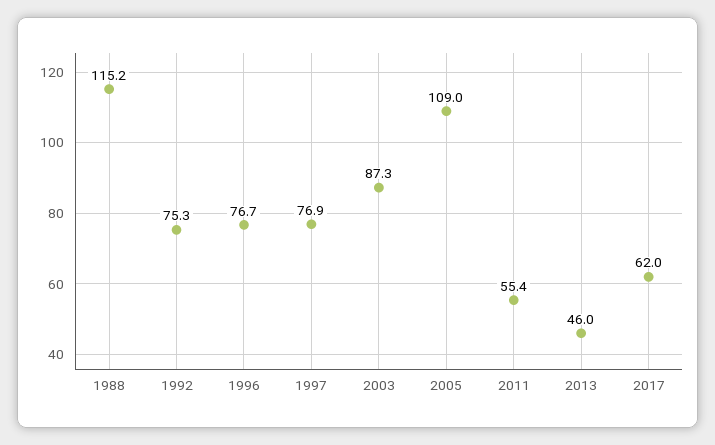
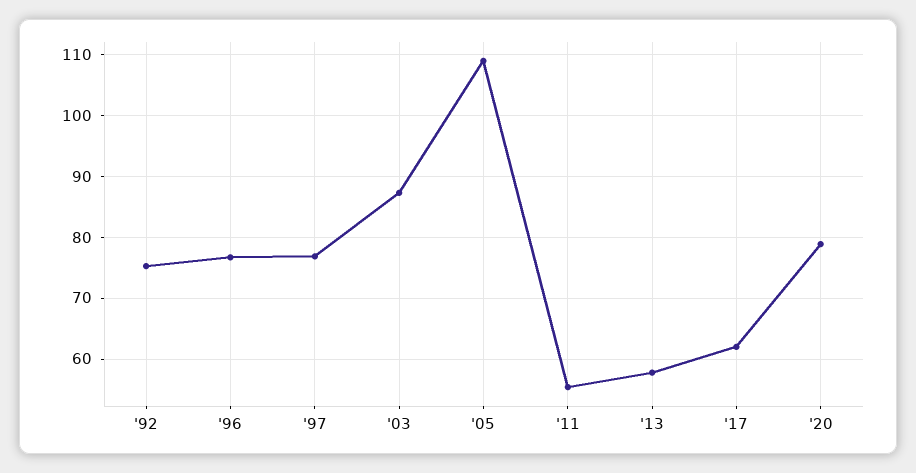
1988: 115.2 -> none
2013: 46 -> 58
'20: none -> 79

